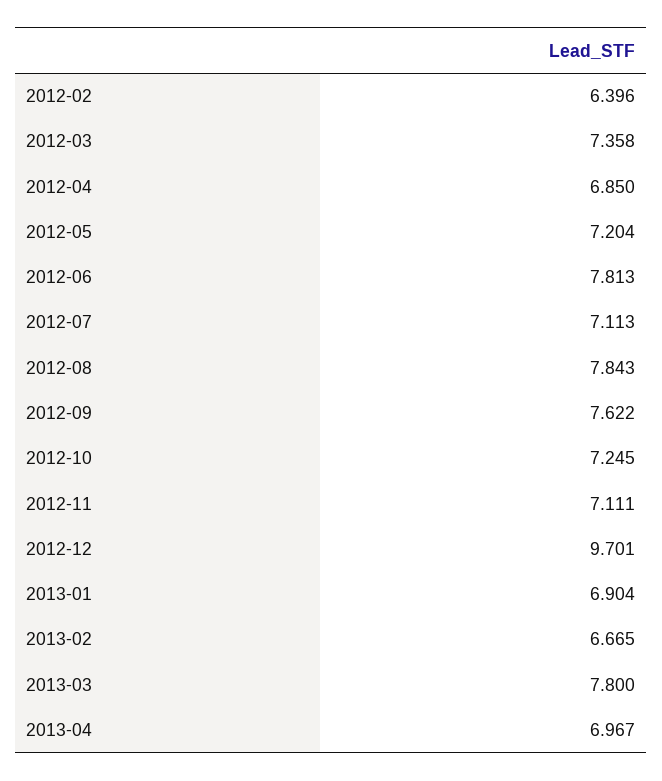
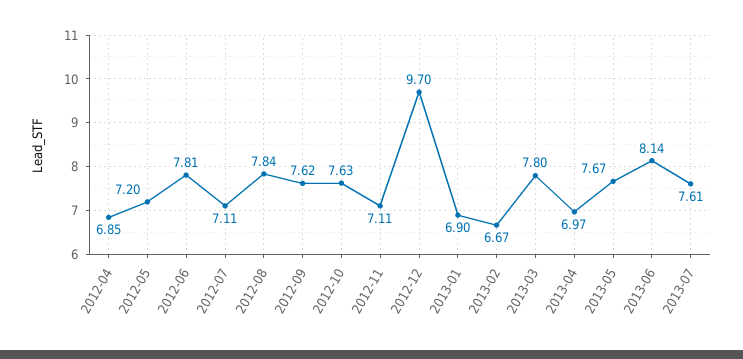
2012-02: 6.396 -> none
2012-03: 7.358 -> none
2012-10: 7.245 -> 7.63
2013-05: none -> 7.67
2013-06: none -> 8.14
2013-07: none -> 7.61

